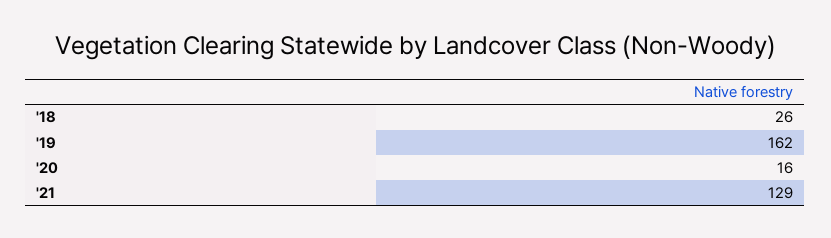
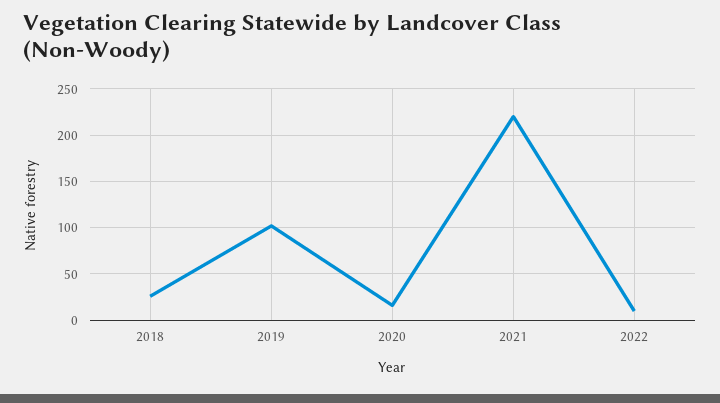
'19: 162 -> 100
'21: 129 -> 220
2022: none -> 10

